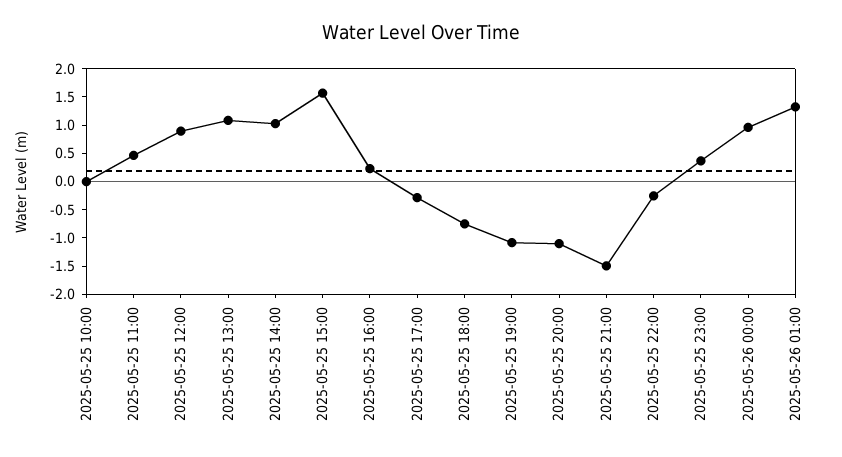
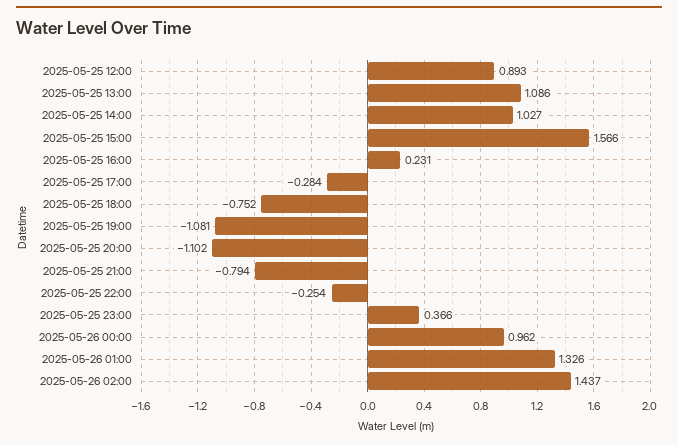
2025-05-25 10:00: 0 -> none
2025-05-25 11:00: 0.5 -> none
2025-05-25 21:00: -1.5 -> -0.794
2025-05-26 02:00: none -> 1.437

